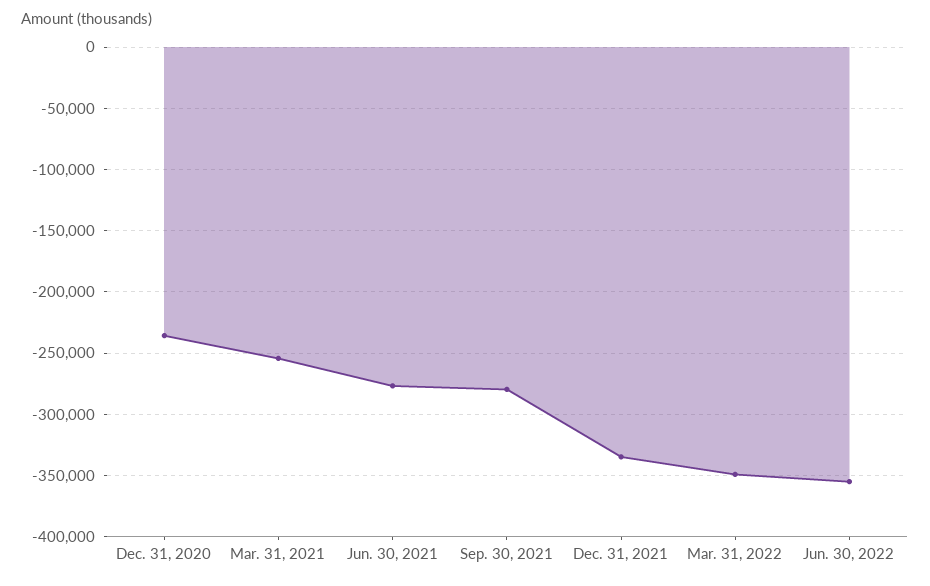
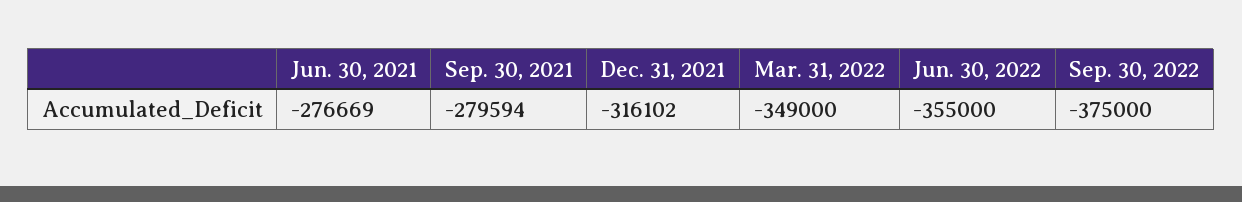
Dec. 31, 2020: -235000 -> none
Mar. 31, 2021: -255000 -> none
Dec. 31, 2021: -335000 -> -316102
Sep. 30, 2022: none -> -375000

